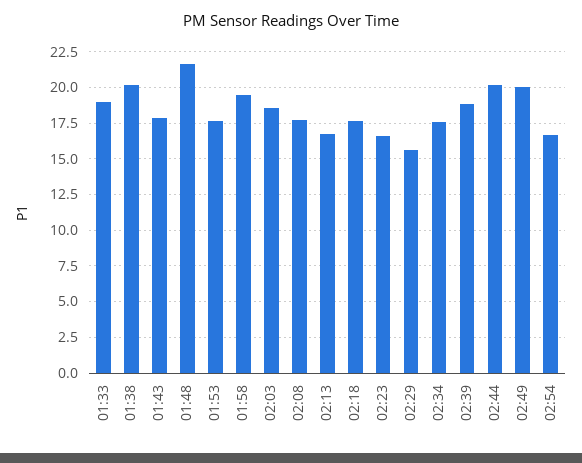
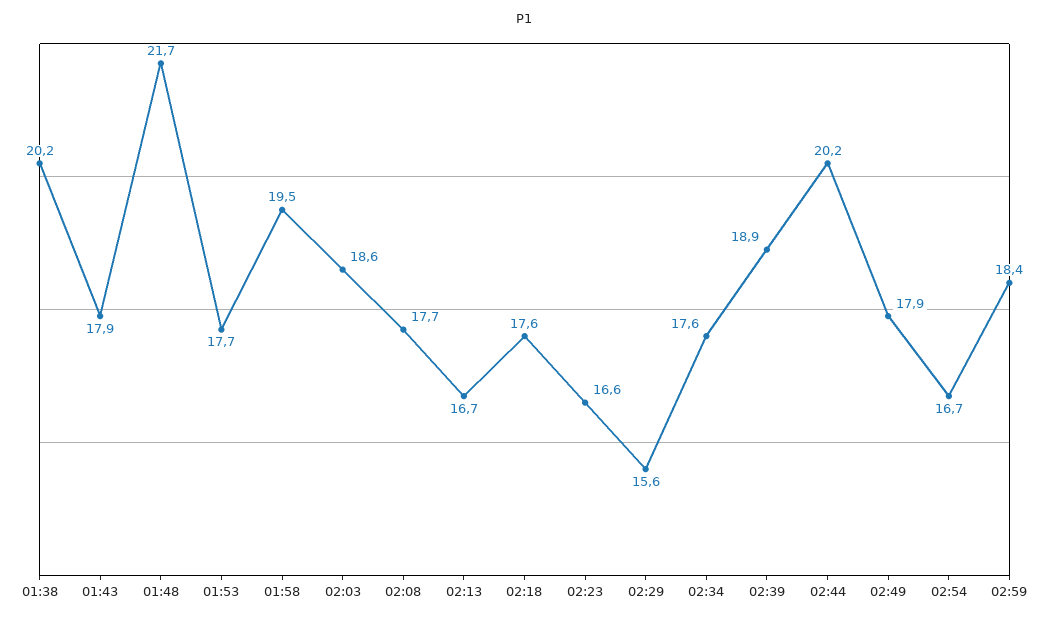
01:33: 19 -> none
02:49: 20 -> 17.9
02:59: none -> 18.4

